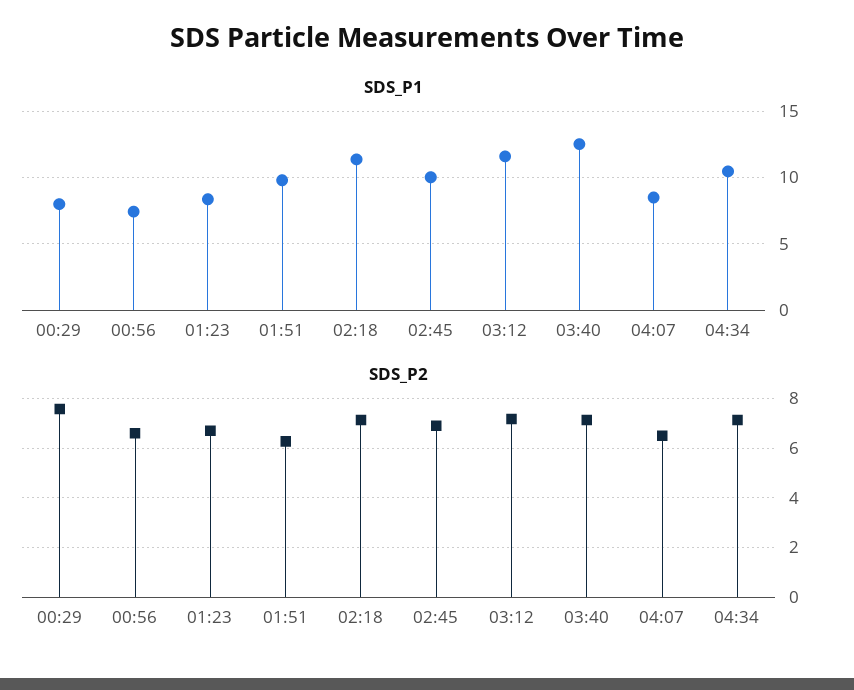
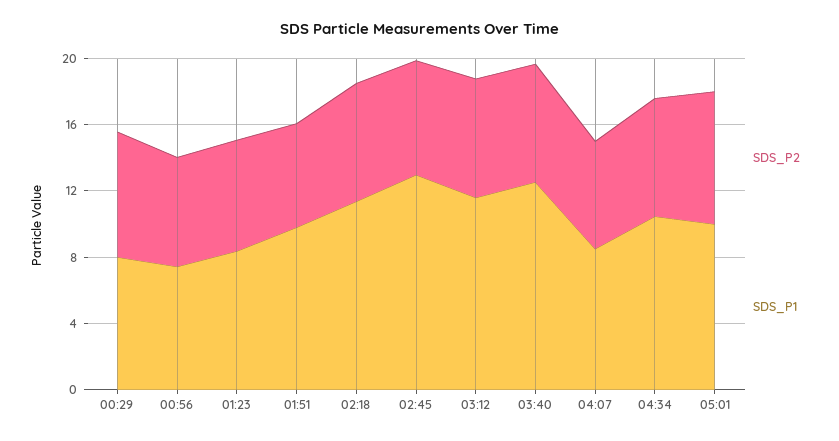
SDS_P1, 02:45: 10 -> 13
SDS_P2, 05:01: none -> 8
SDS_P1, 05:01: none -> 10

